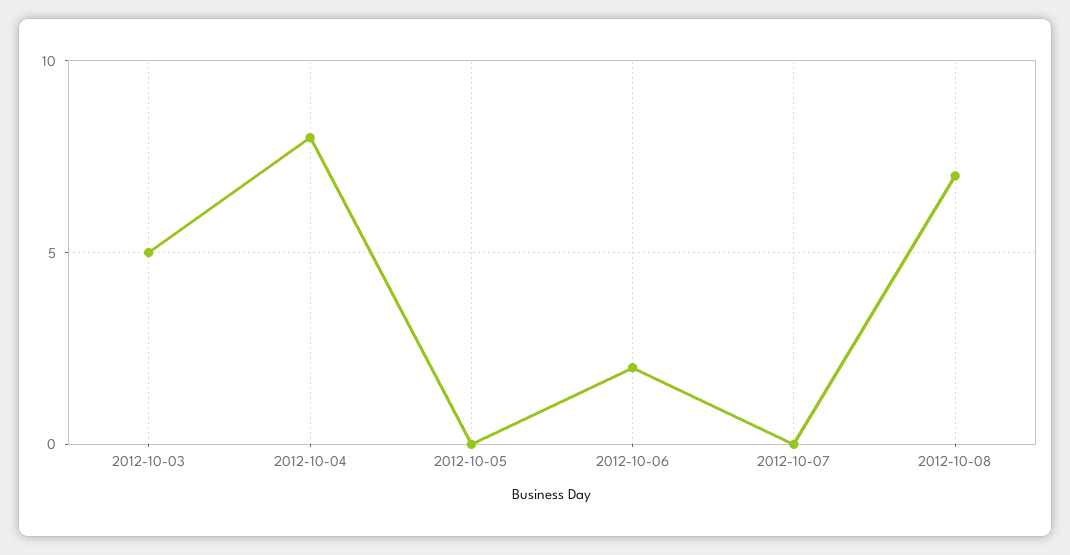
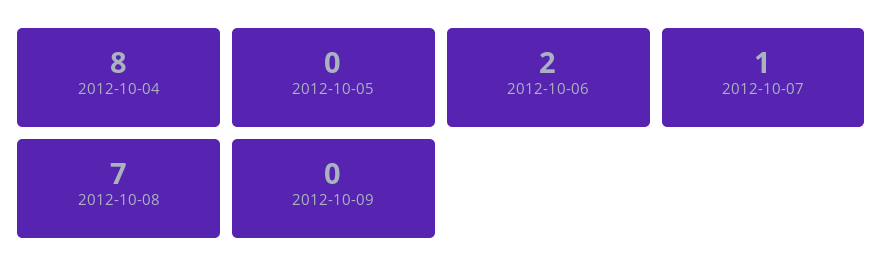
2012-10-03: 5 -> none
2012-10-07: 0 -> 1
2012-10-09: none -> 0

